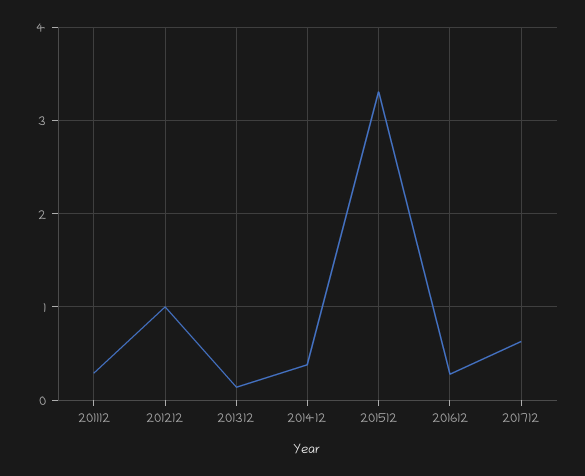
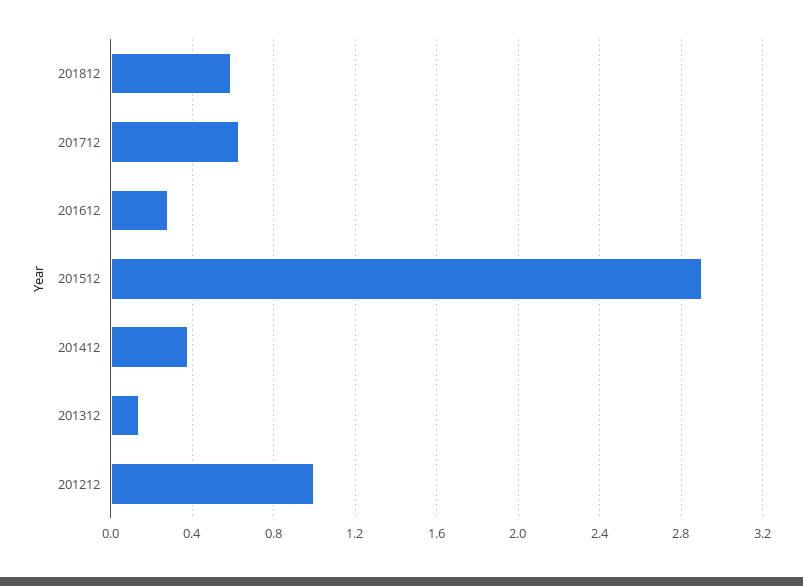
201112: 0.3 -> none
201512: 3.3 -> 2.9
201812: none -> 0.6

